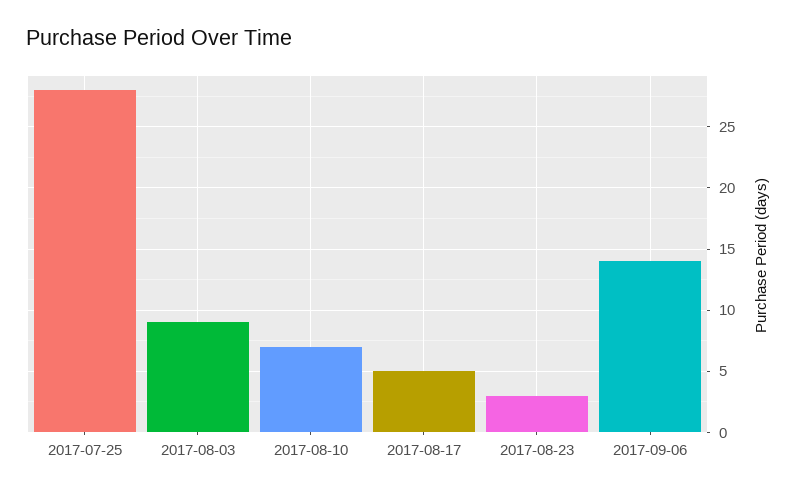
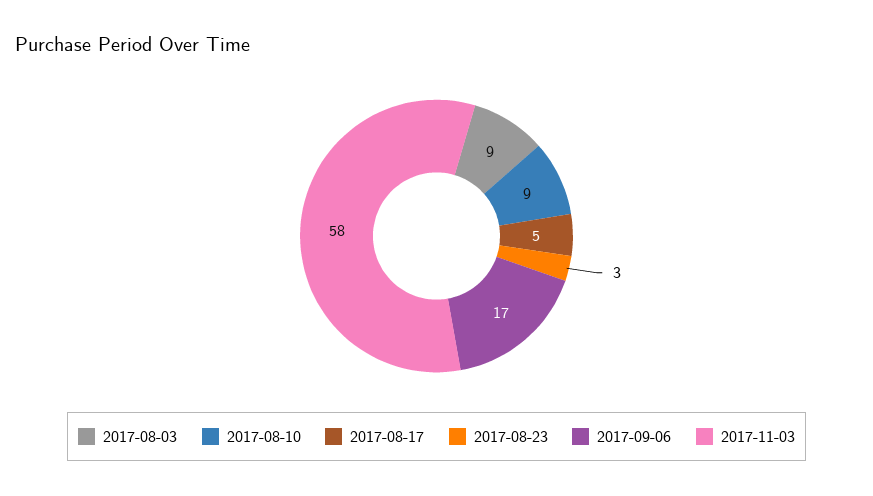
2017-07-25: 28 -> none
2017-08-10: 7 -> 9
2017-09-06: 14 -> 17
2017-11-03: none -> 58

